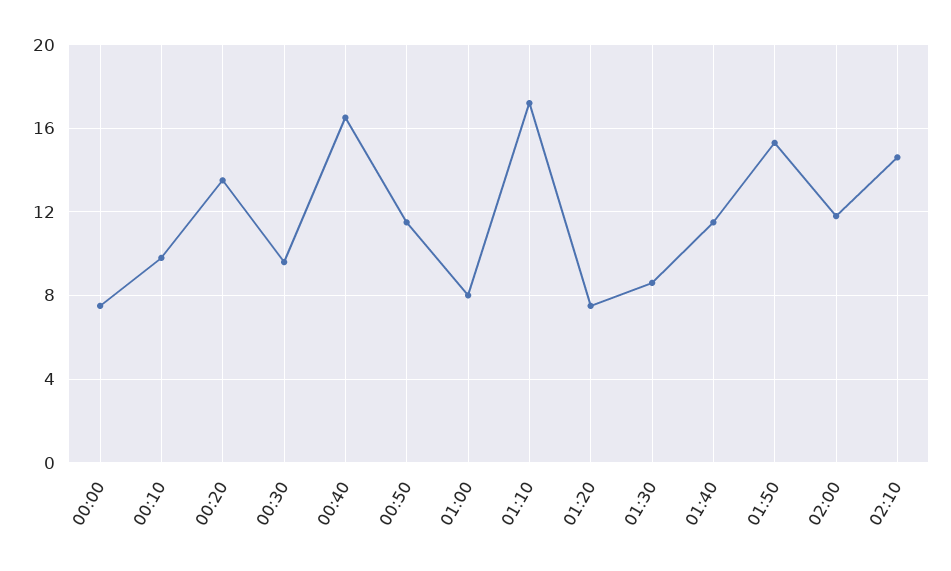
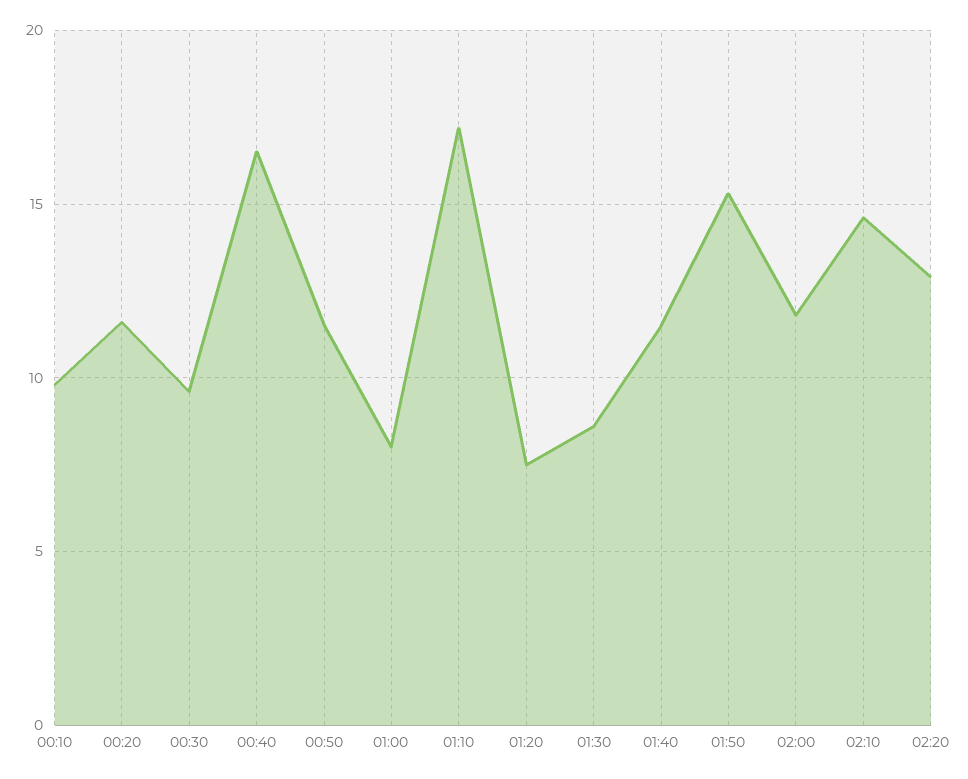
00:00: 7.5 -> none
00:20: 13.5 -> 11.5
02:20: none -> 13

